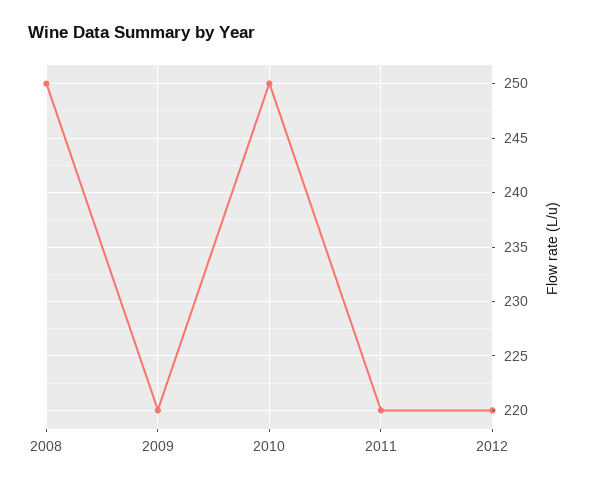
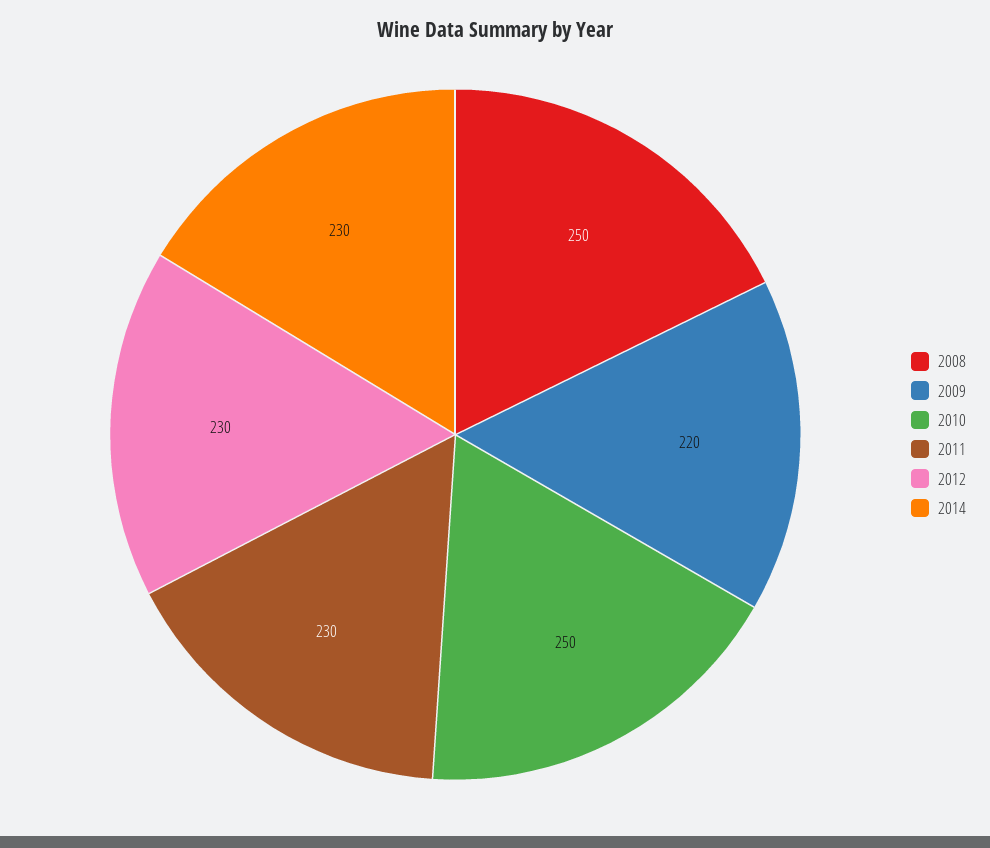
2011: 220 -> 230
2012: 220 -> 230
2014: none -> 230

